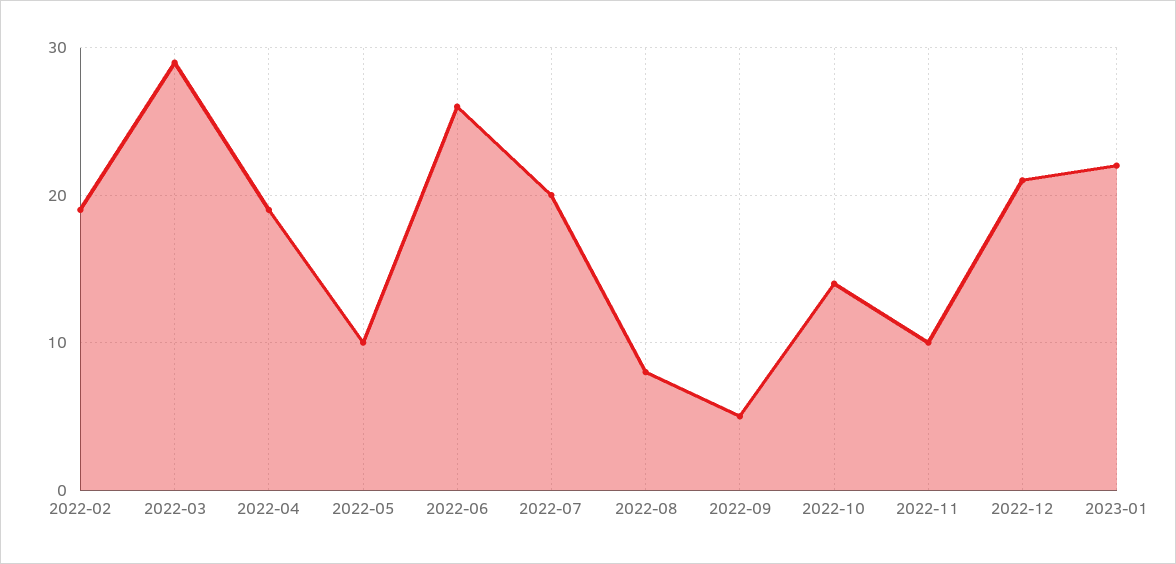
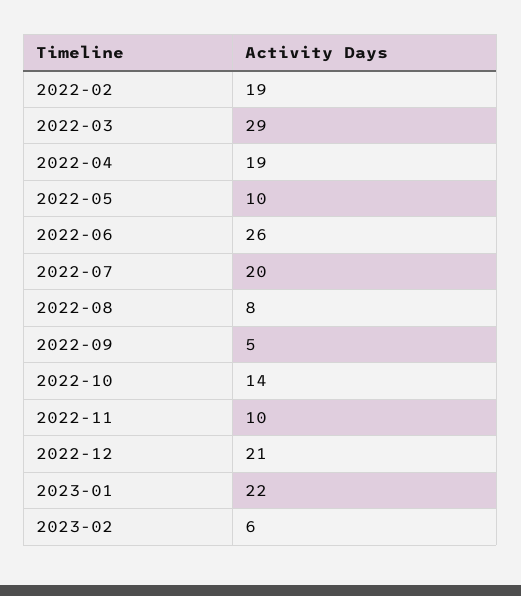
2023-02: none -> 6

